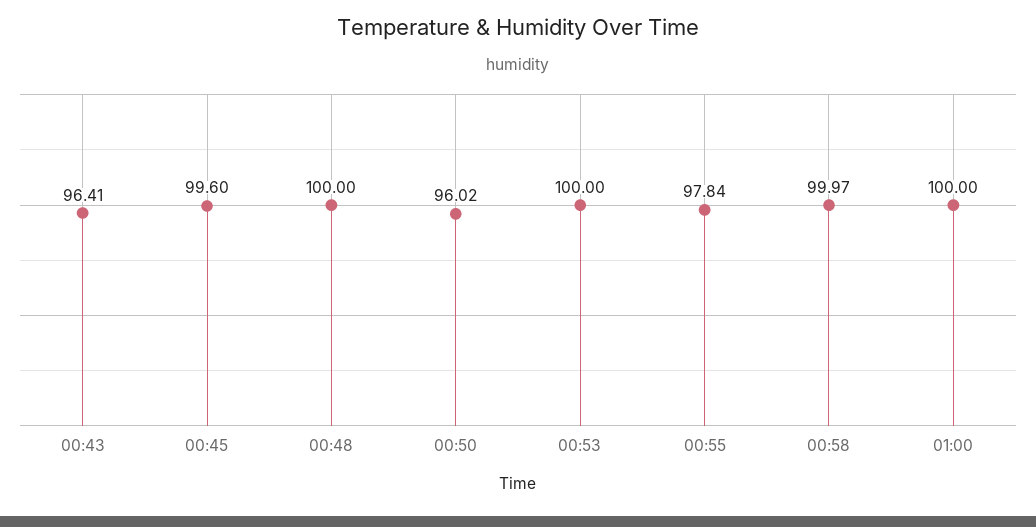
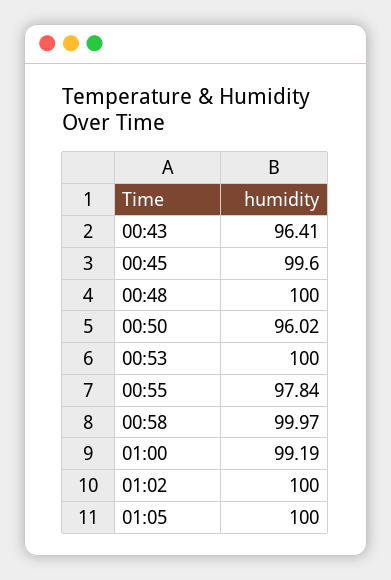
01:00: 100 -> 99.19
01:02: none -> 100
01:05: none -> 100

